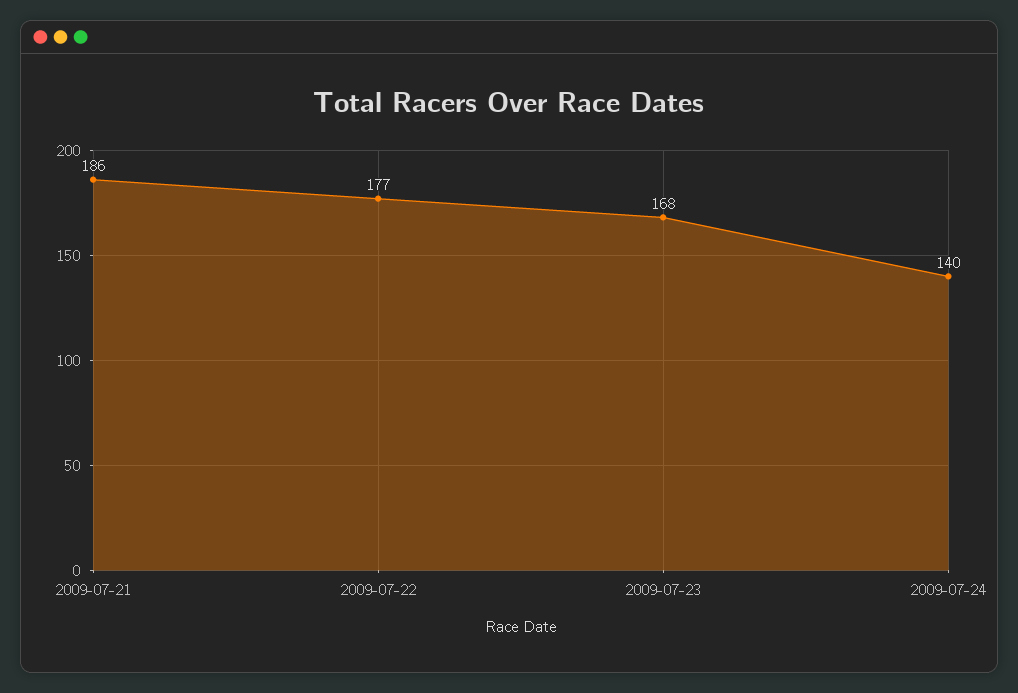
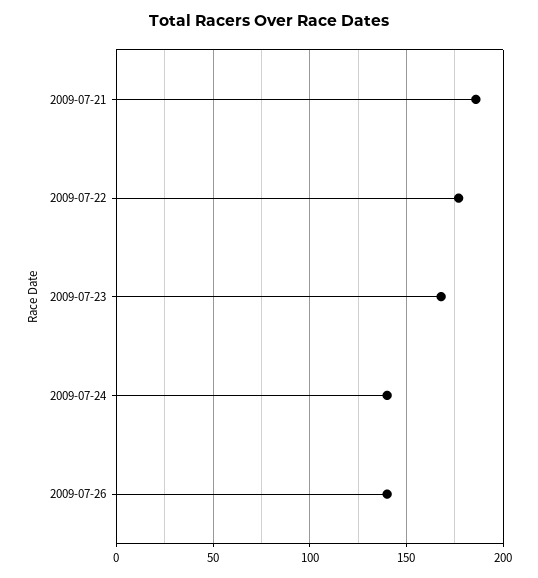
2009-07-26: none -> 140

